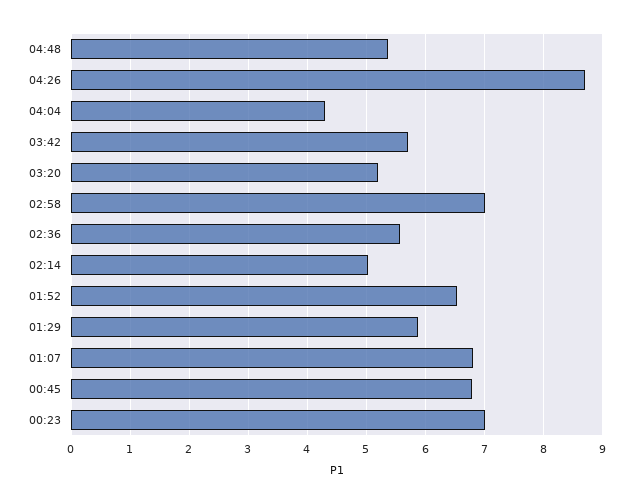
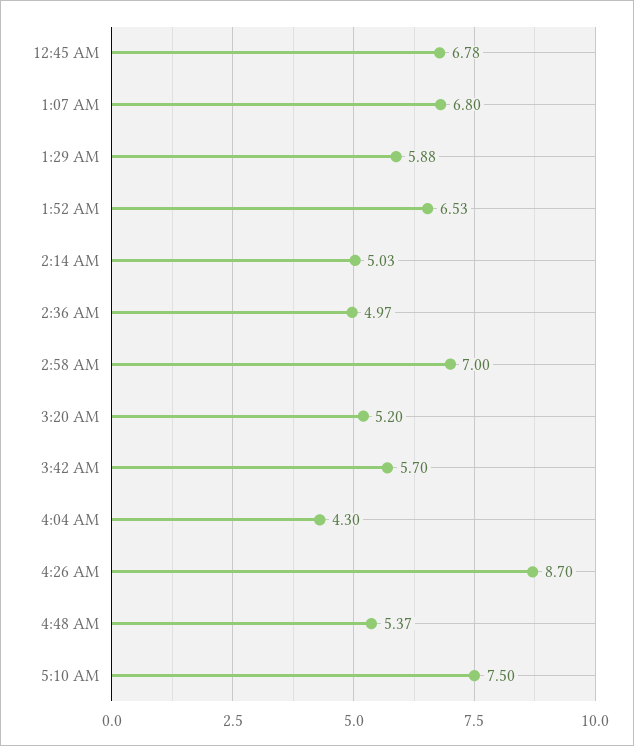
02:36: 5.6 -> 4.97
00:23: 7 -> none
5:10 AM: none -> 7.5

